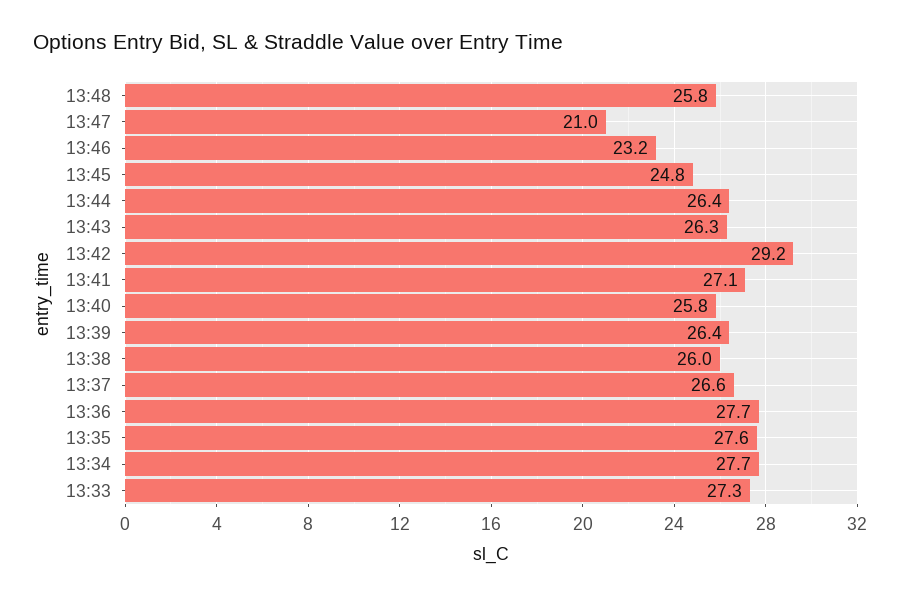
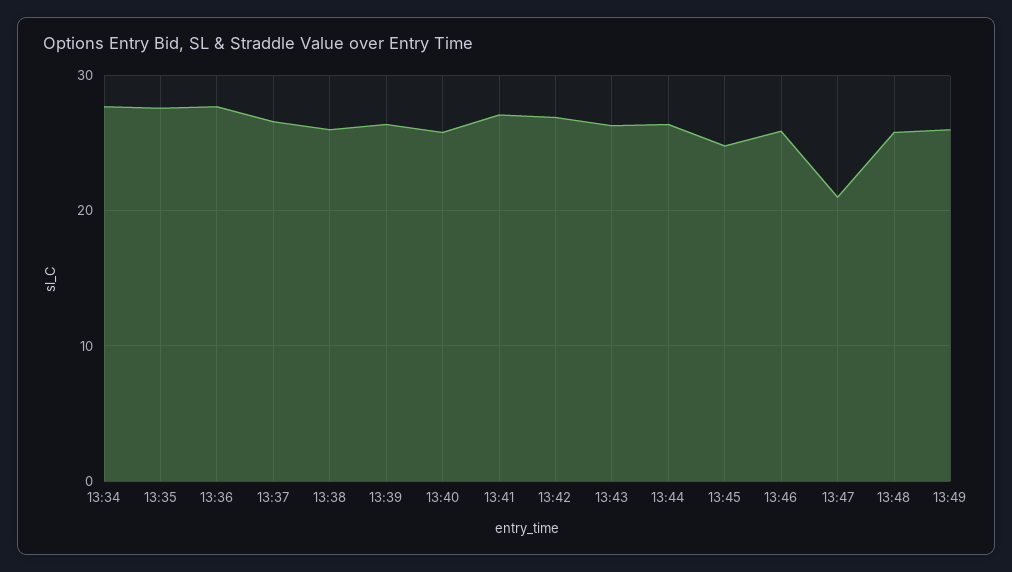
13:46: 23.2 -> 26
13:42: 29.2 -> 27
13:33: 27.3 -> none
13:49: none -> 26

